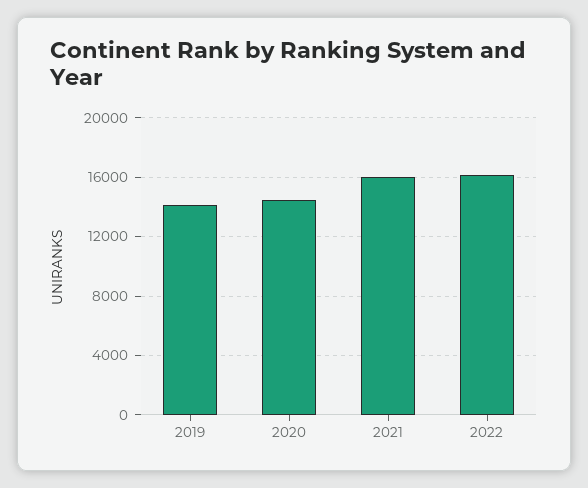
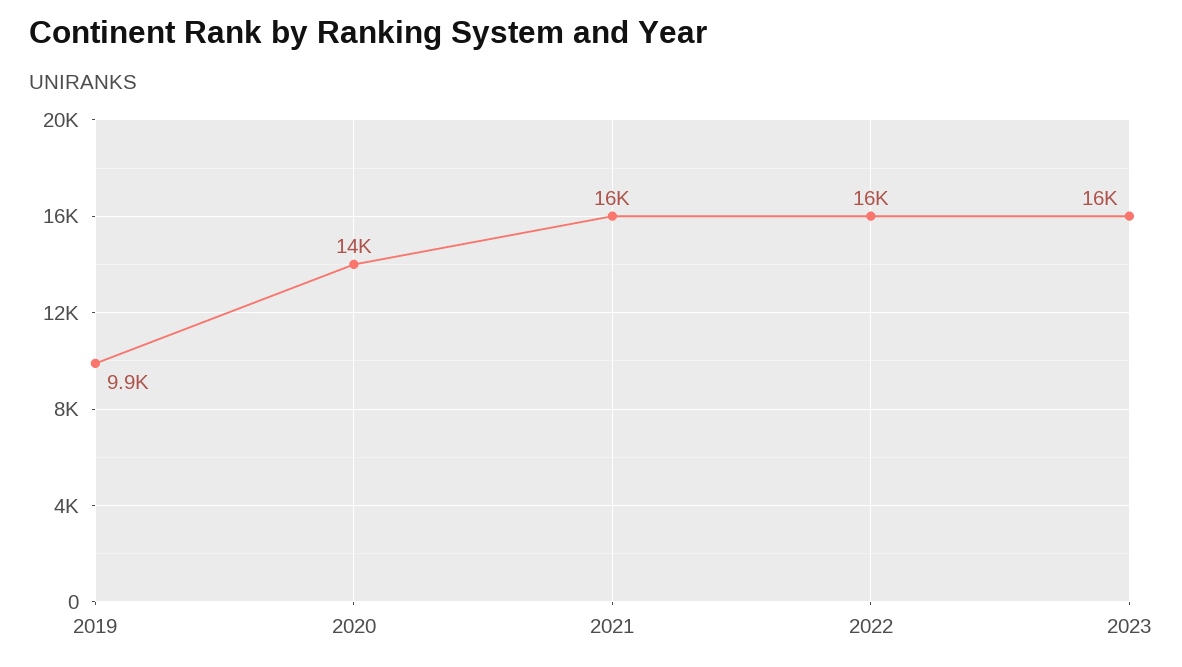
2019: 14000 -> 9900
2023: none -> 16000

